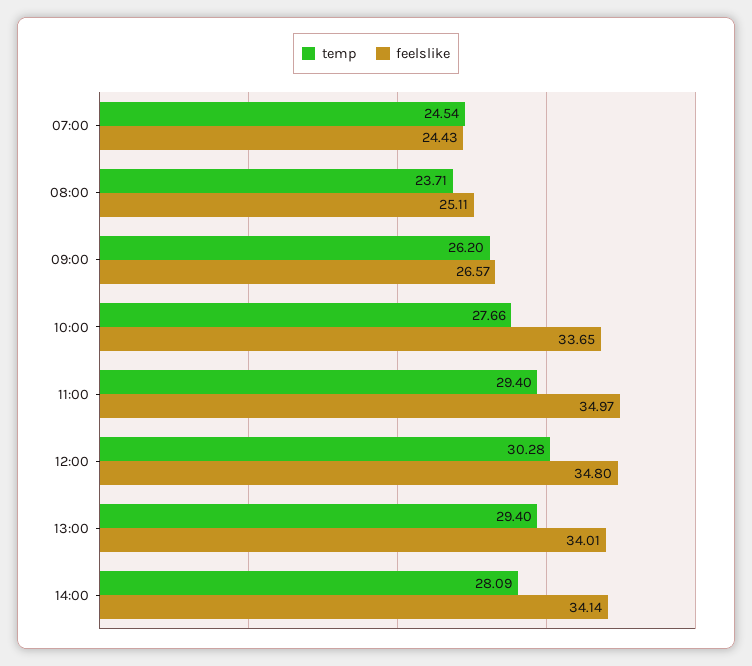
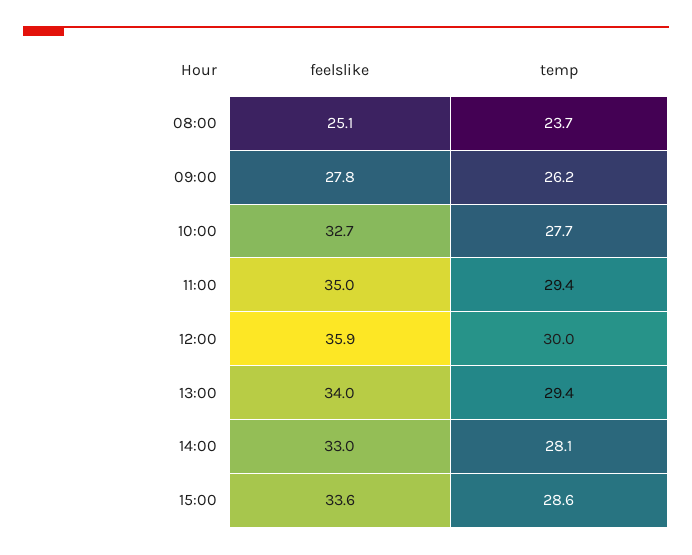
temp, 07:00: 24.54 -> none
feelslike, 07:00: 24.43 -> none
feelslike, 09:00: 26.57 -> 27.8
feelslike, 10:00: 33.65 -> 32.7
temp, 12:00: 30.28 -> 30
feelslike, 12:00: 34.8 -> 35.9
feelslike, 14:00: 34.14 -> 33
feelslike, 15:00: none -> 33.6
temp, 15:00: none -> 28.6

